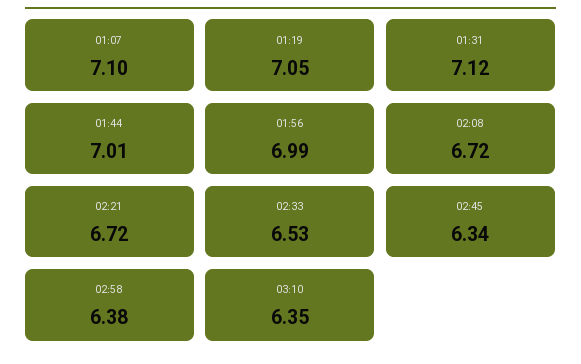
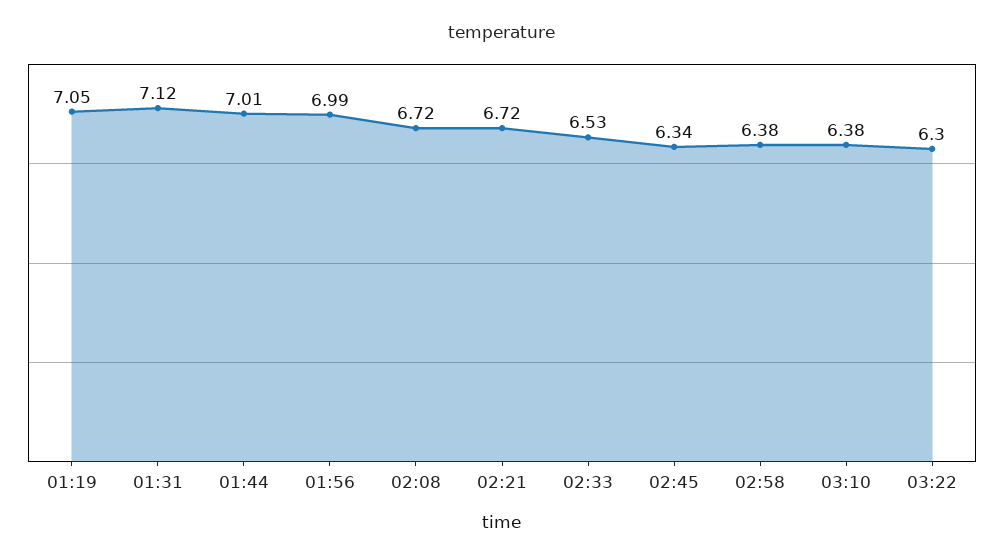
01:07: 7.1 -> none
03:10: 6.35 -> 6.38
03:22: none -> 6.3

